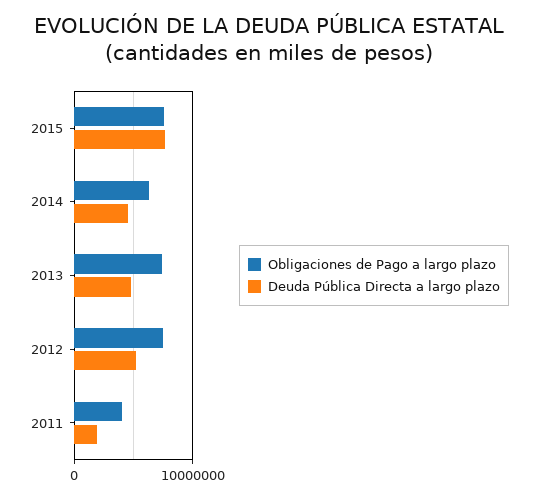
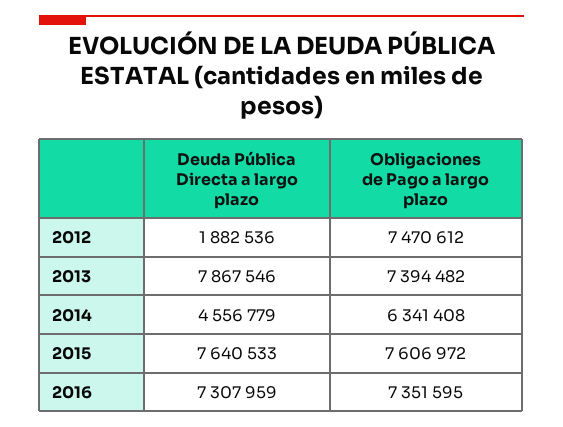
Deuda Pública Directa a largo plazo, 2013: 5000000 -> 7867546
Deuda Pública Directa a largo plazo, 2012: 5000000 -> 1882536
Obligaciones de Pago a largo plazo, 2011: 4000000 -> none
Deuda Pública Directa a largo plazo, 2011: 2000000 -> none
Deuda Pública Directa a largo plazo, 2016: none -> 7307959
Obligaciones de Pago a largo plazo, 2016: none -> 7351595

